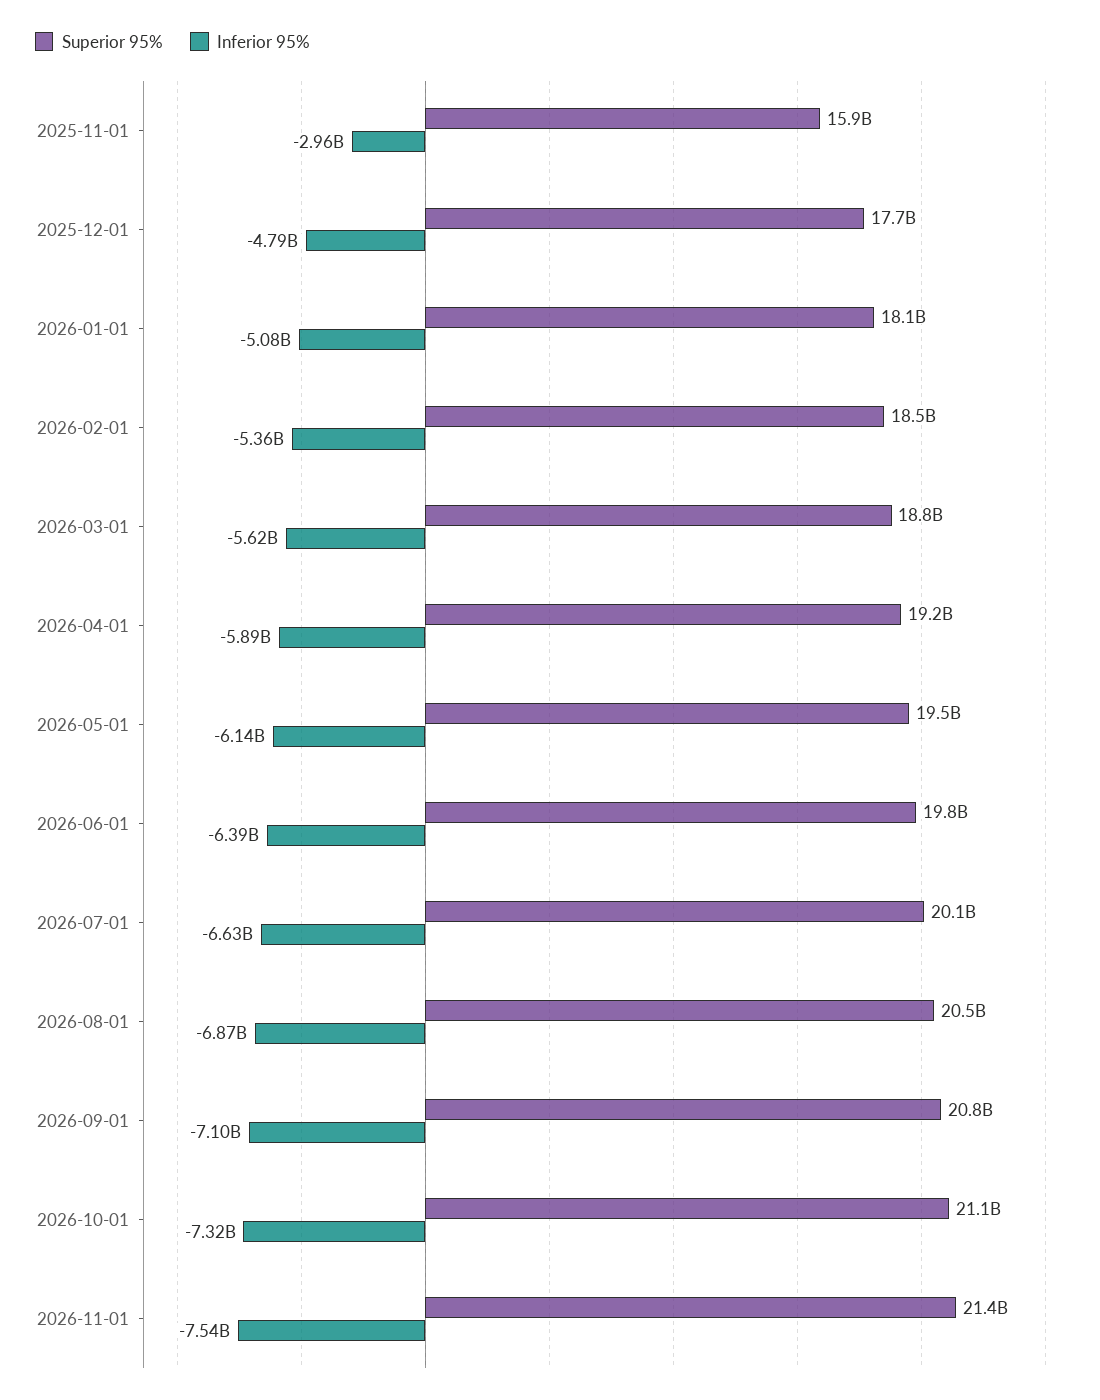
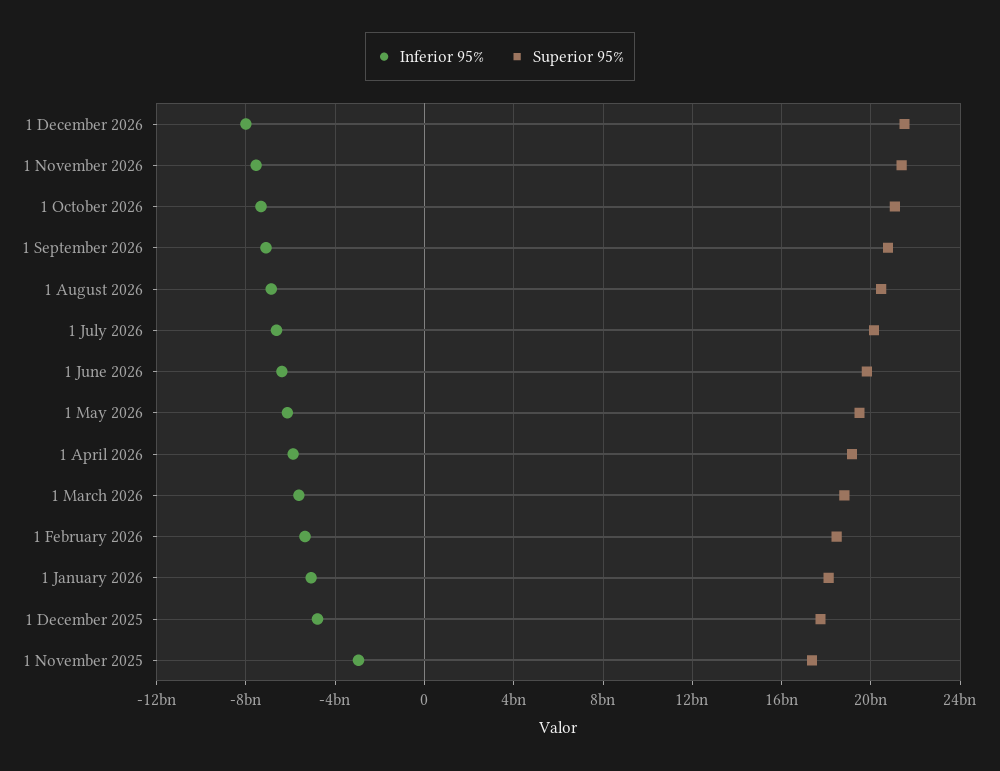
Superior 95%, 2025-11-01: 15900000000 -> 17500000000
Inferior 95%, 1 December 2026: none -> -8000000000
Superior 95%, 1 December 2026: none -> 21500000000

